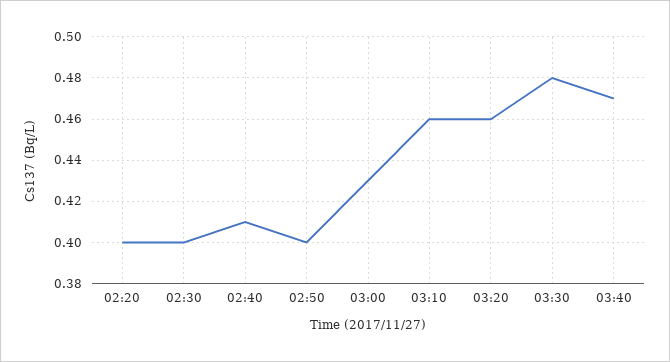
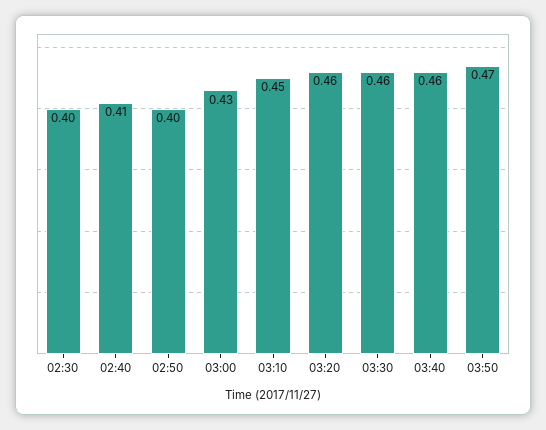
02:20: 0.4 -> none
03:10: 0.46 -> 0.45
03:30: 0.48 -> 0.46
03:40: 0.47 -> 0.46
03:50: none -> 0.47

